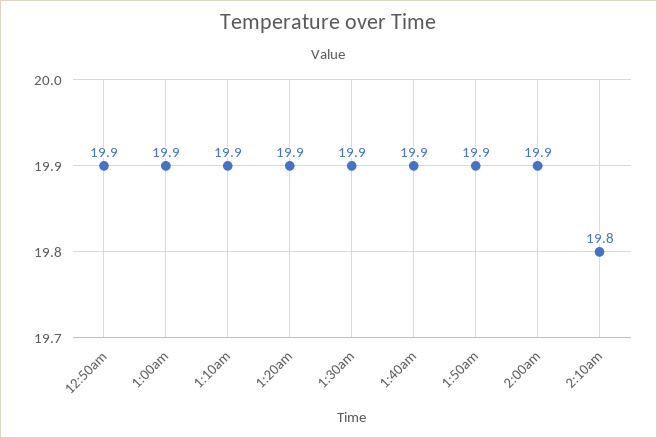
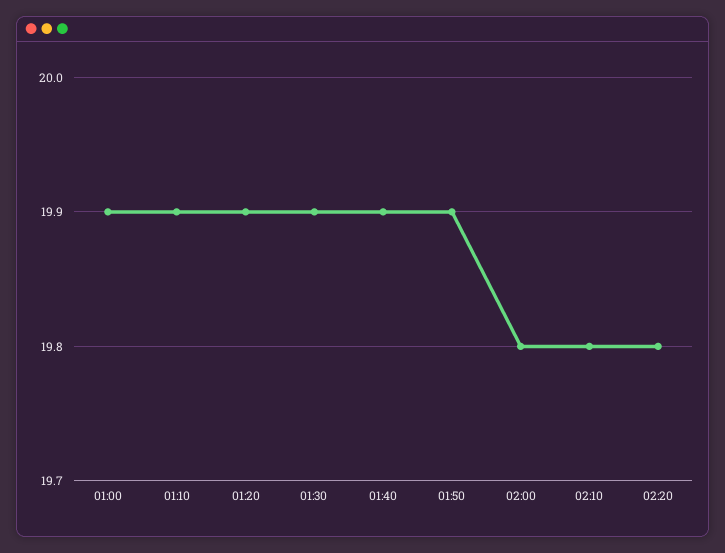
12:50am: 19.9 -> none
2:00am: 19.9 -> 19.8
02:20: none -> 19.8

